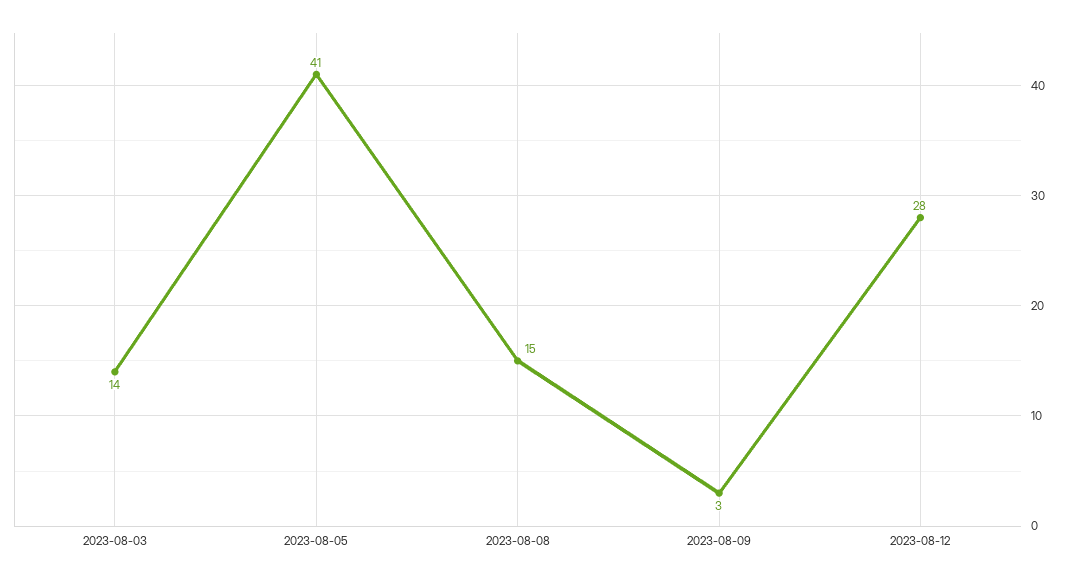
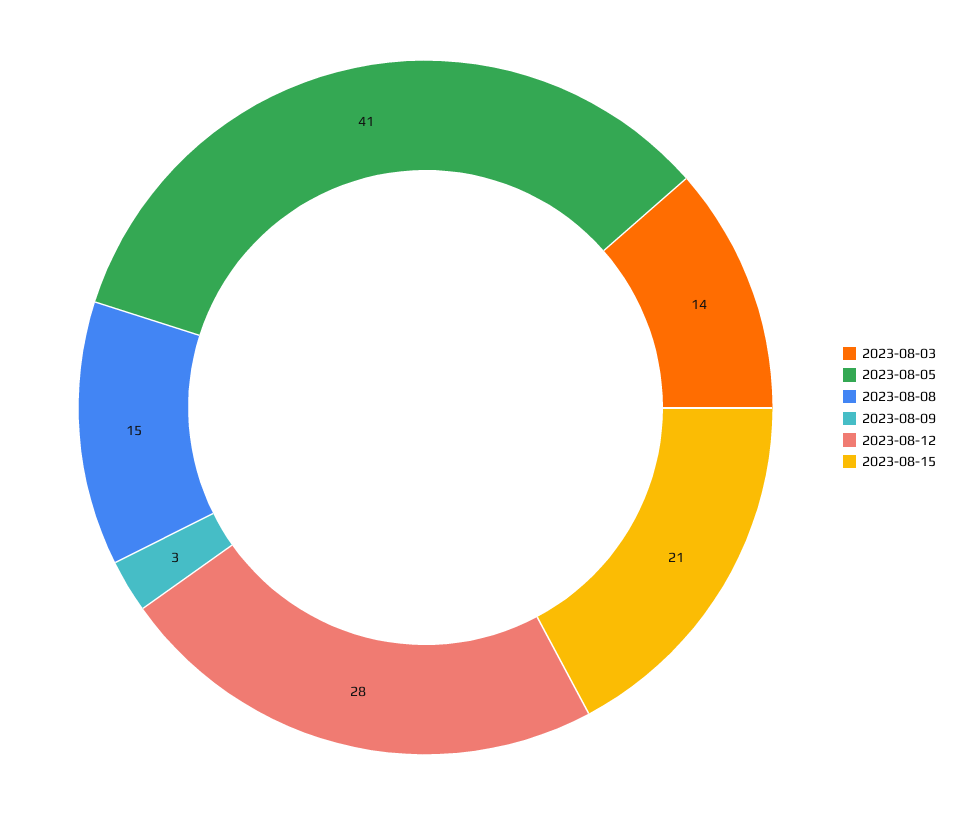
2023-08-15: none -> 21

